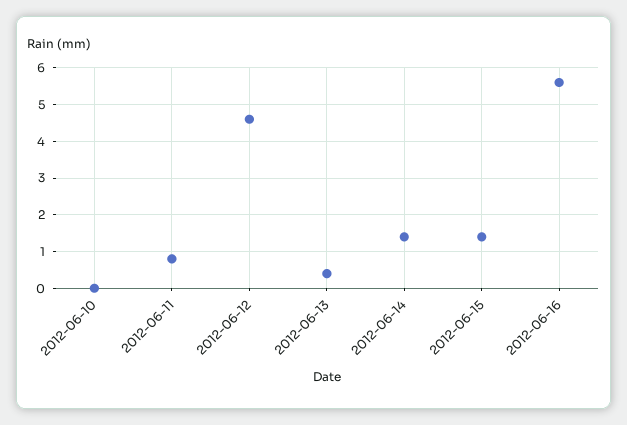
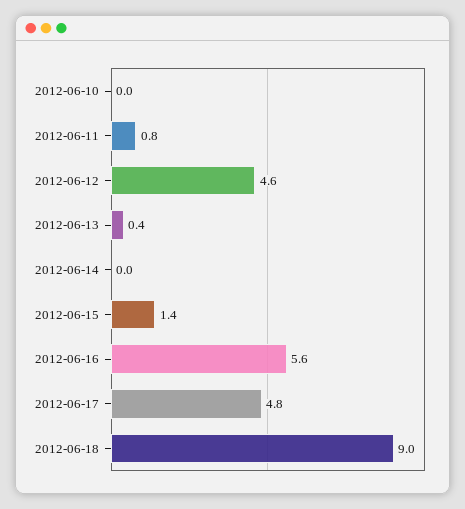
2012-06-14: 1.5 -> 0
2012-06-17: none -> 4.8
2012-06-18: none -> 9

